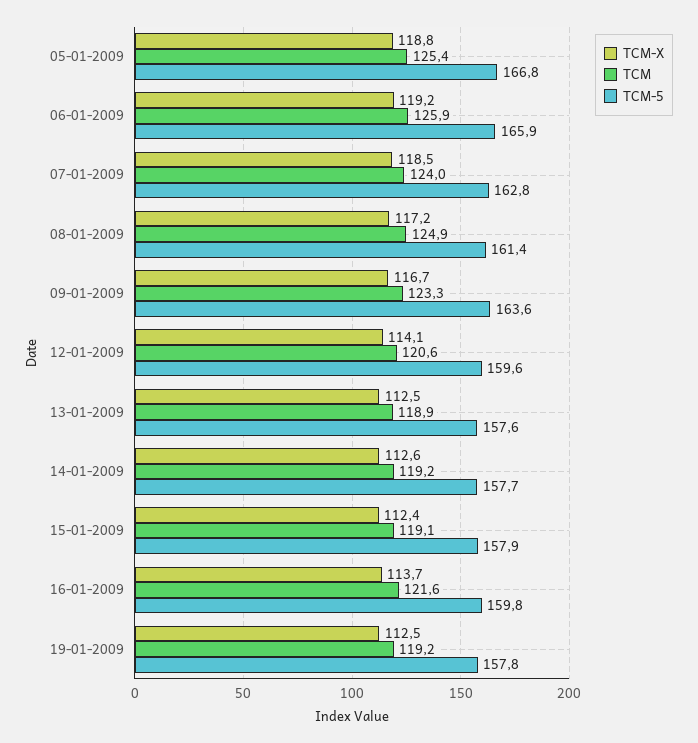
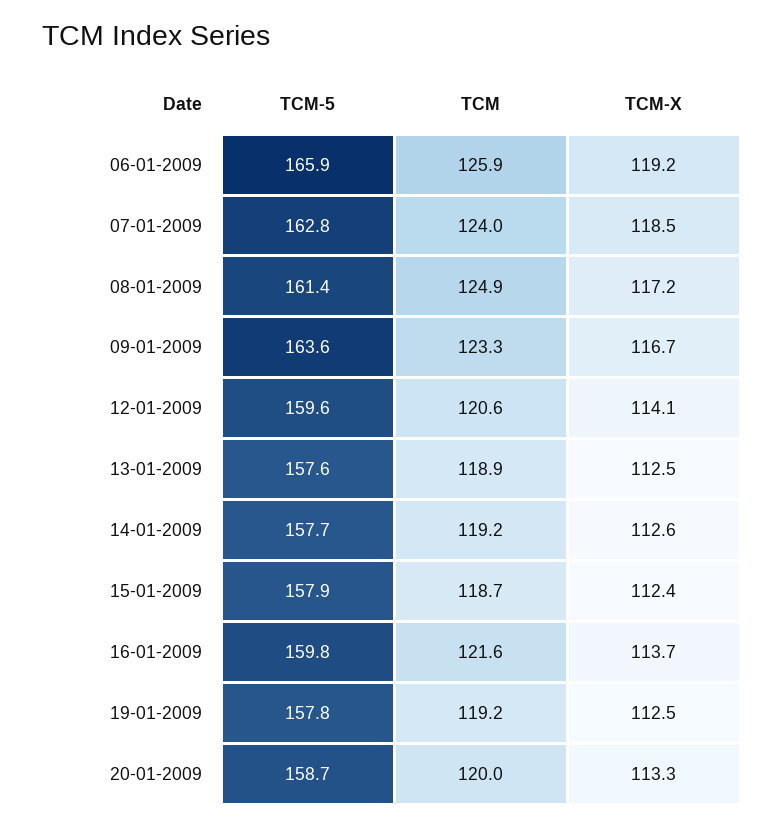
TCM-X, 05-01-2009: 118.8 -> none
TCM, 05-01-2009: 125.4 -> none
TCM-5, 05-01-2009: 166.8 -> none
TCM, 15-01-2009: 119.1 -> 118.7
TCM-5, 20-01-2009: none -> 158.7
TCM, 20-01-2009: none -> 120
TCM-X, 20-01-2009: none -> 113.3

